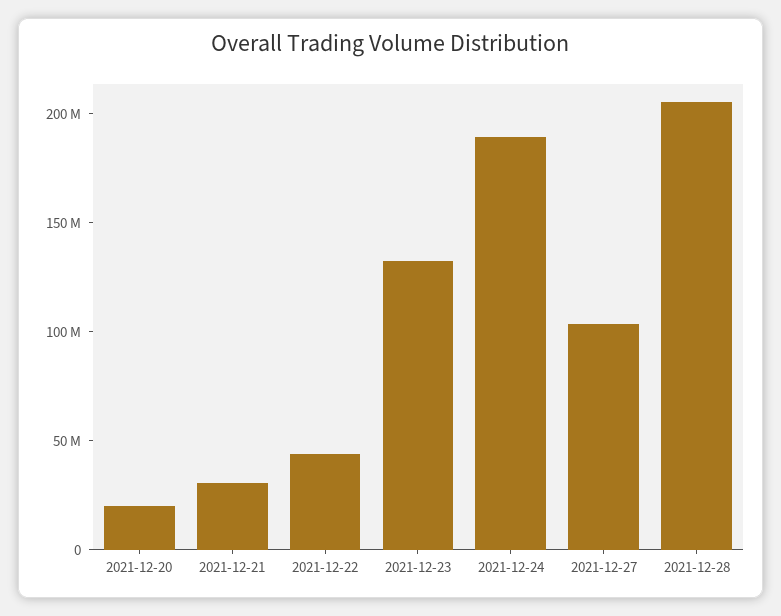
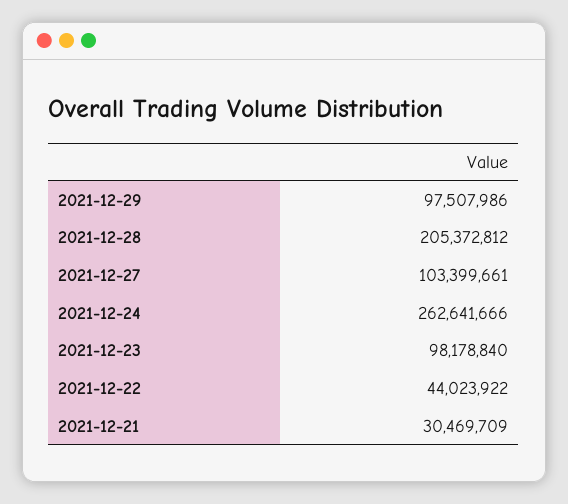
2021-12-20: 20000000 -> none
2021-12-23: 130000000 -> 98178840
2021-12-24: 190000000 -> 262641666
2021-12-29: none -> 97507986

